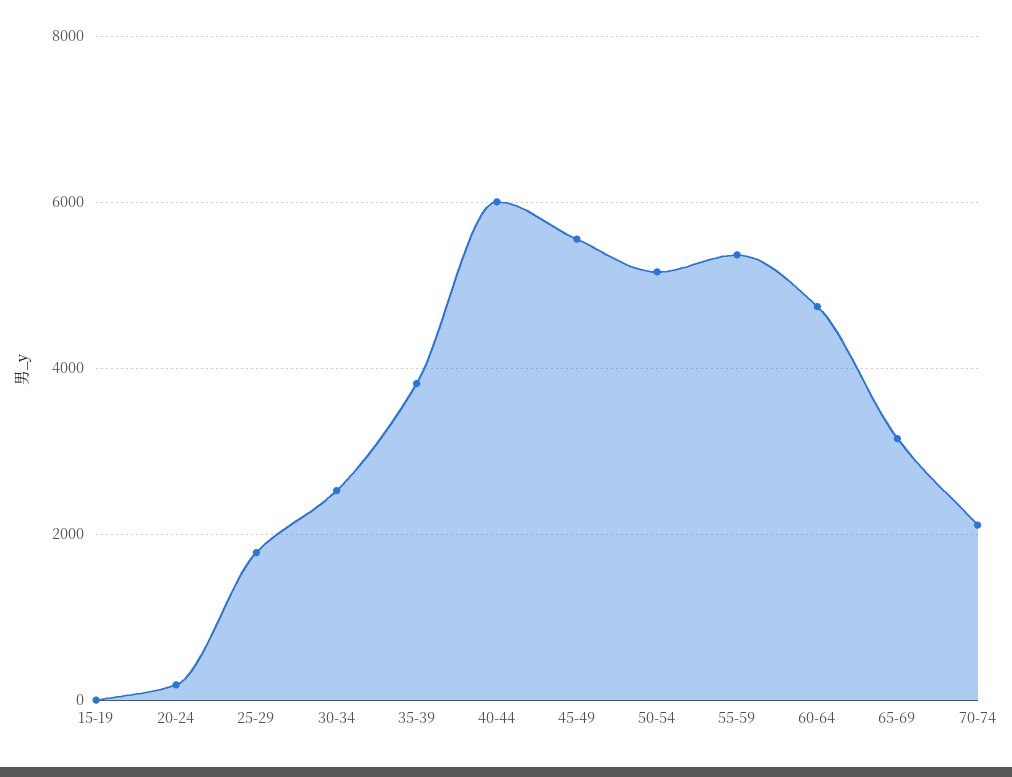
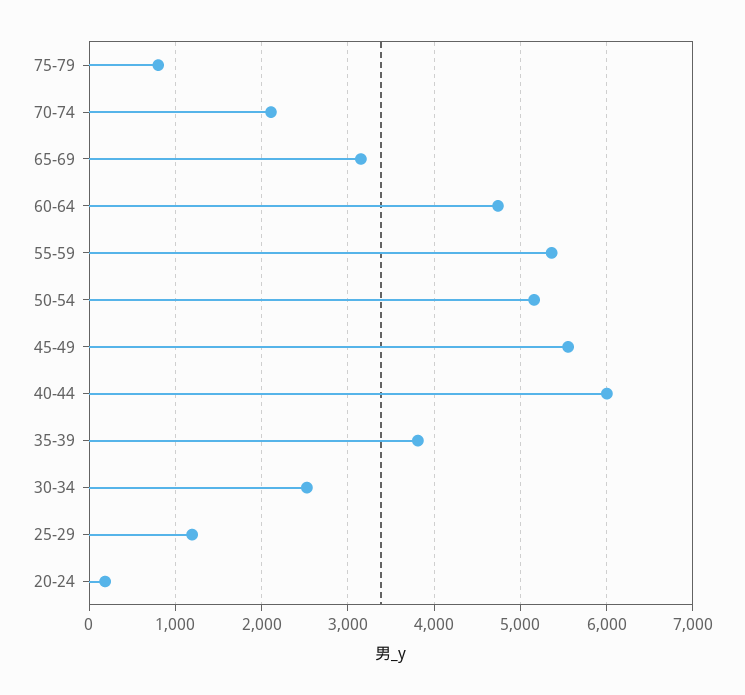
15-19: 0 -> none
25-29: 1800 -> 1200
75-79: none -> 800

